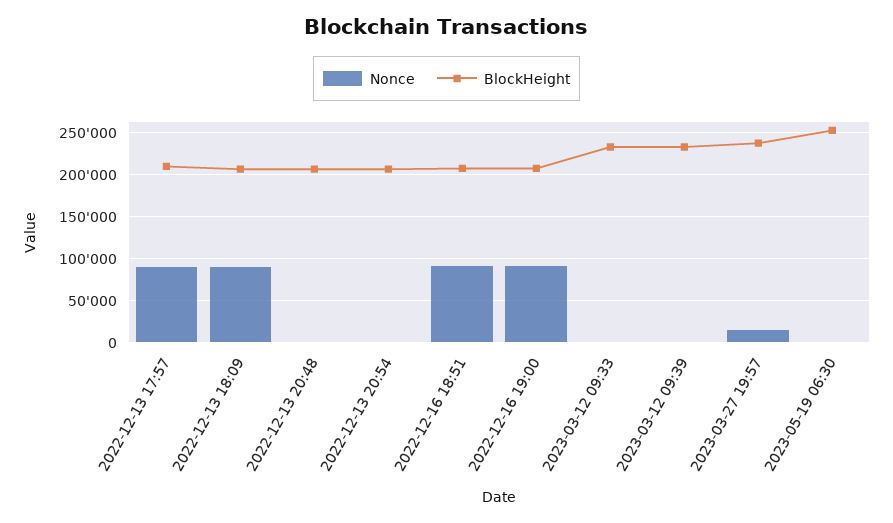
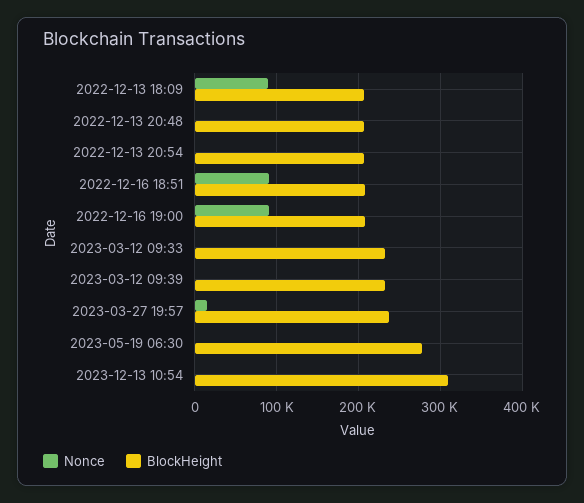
Nonce, 2022-12-13 17:57: 90000 -> none
BlockHeight, 2022-12-13 17:57: 210000 -> none
BlockHeight, 2023-05-19 06:30: 250000 -> 280000
Nonce, 2023-12-13 10:54: none -> 0
BlockHeight, 2023-12-13 10:54: none -> 310000

